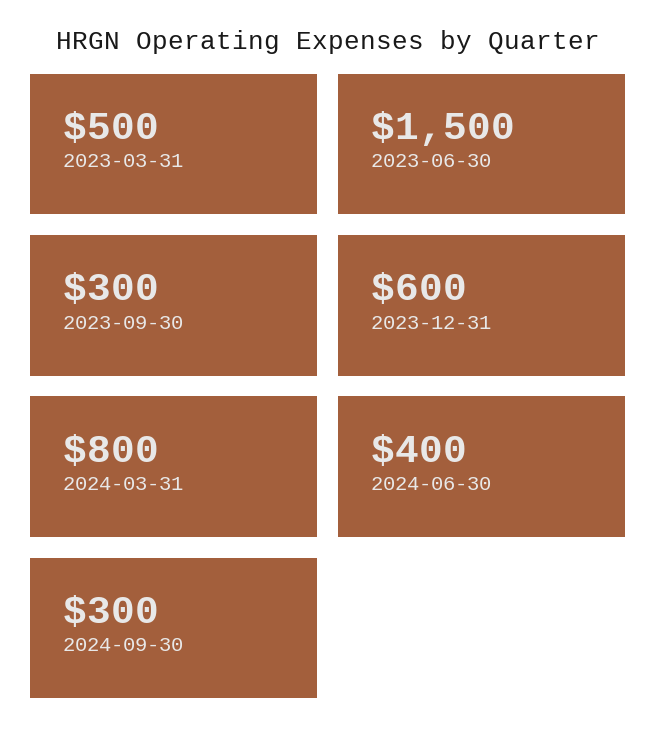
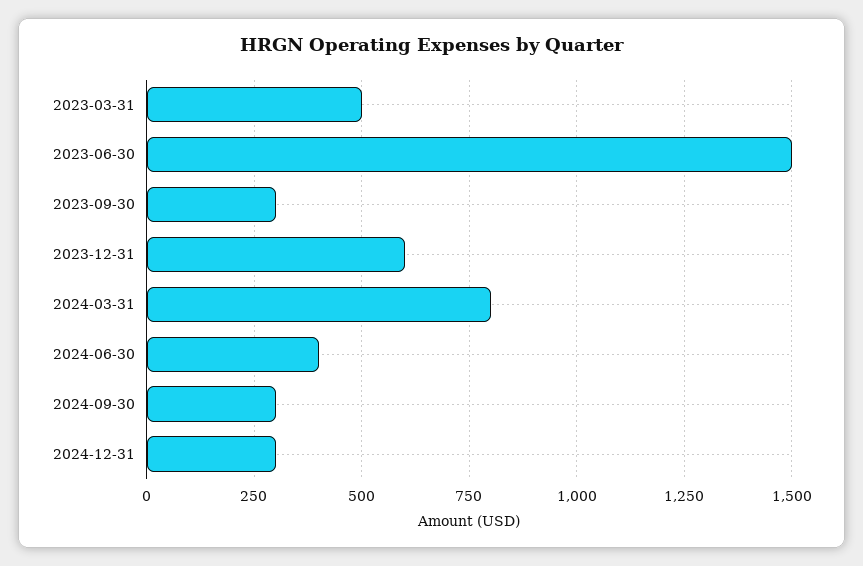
2024-12-31: none -> 300

